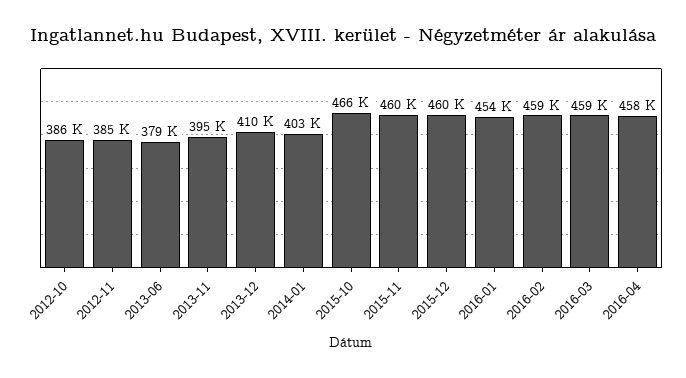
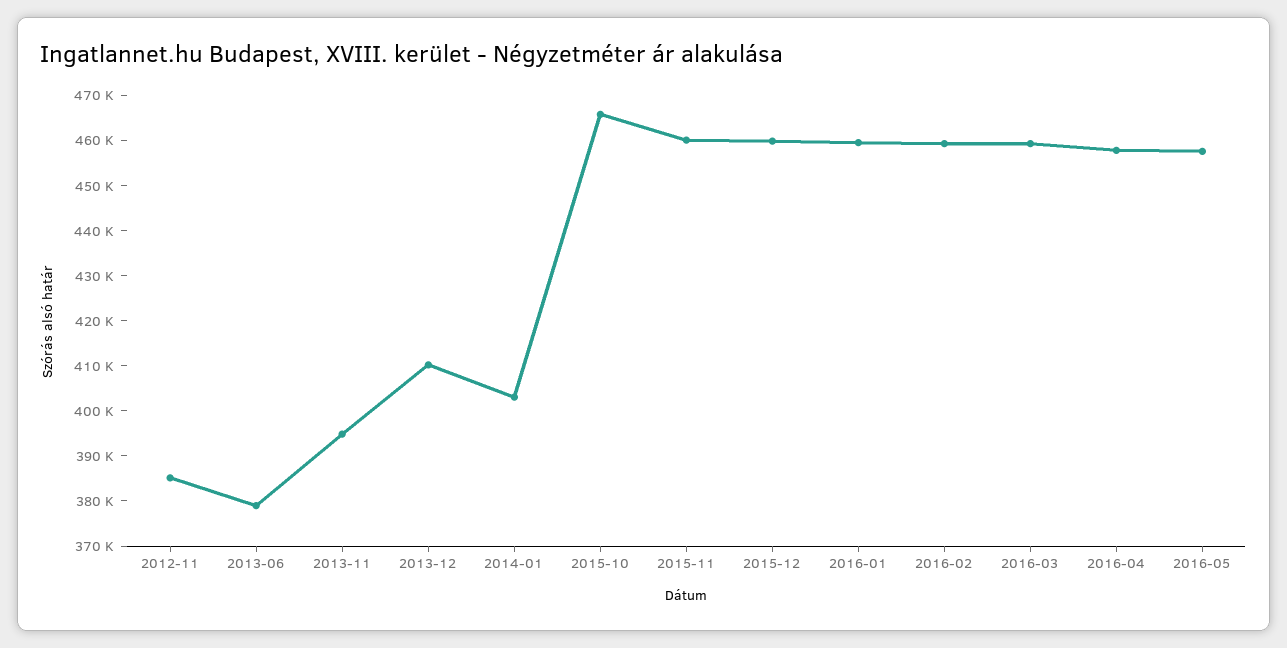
2012-10: 386000 -> none
2016-01: 454000 -> 460000
2016-05: none -> 458000

